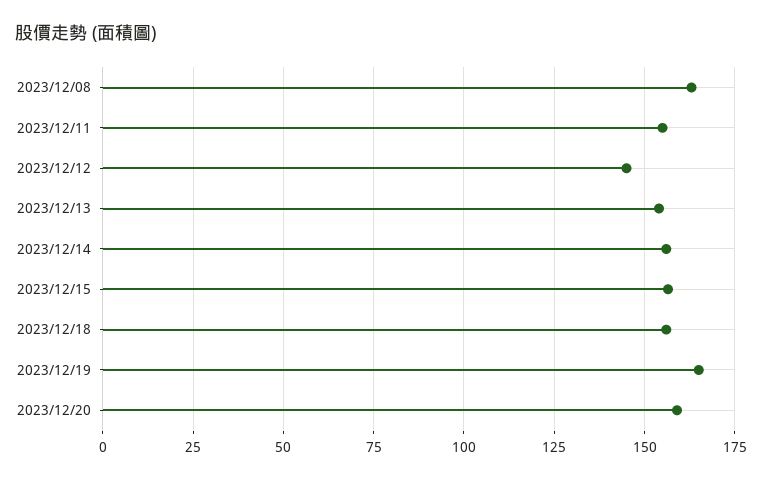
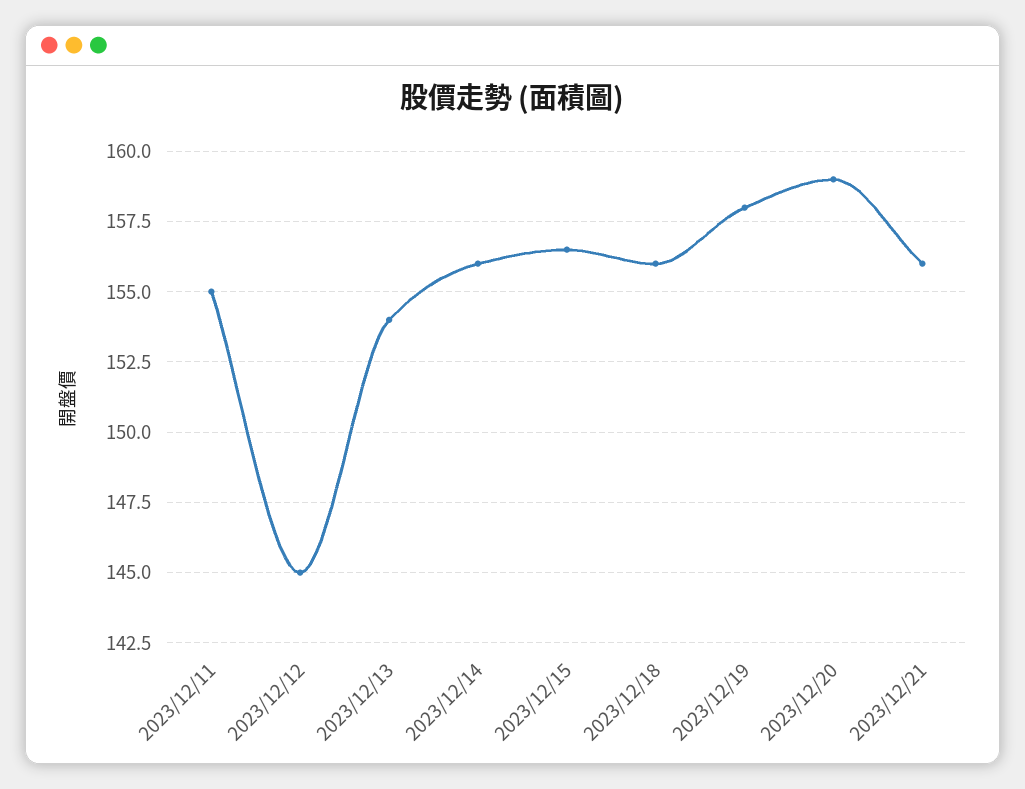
2023/12/08: 162.5 -> none
2023/12/19: 165 -> 158
2023/12/21: none -> 156

